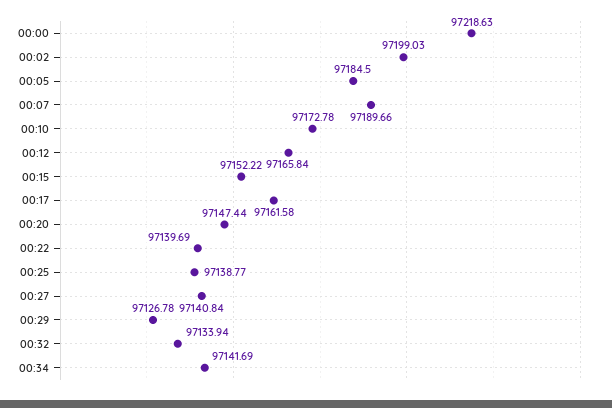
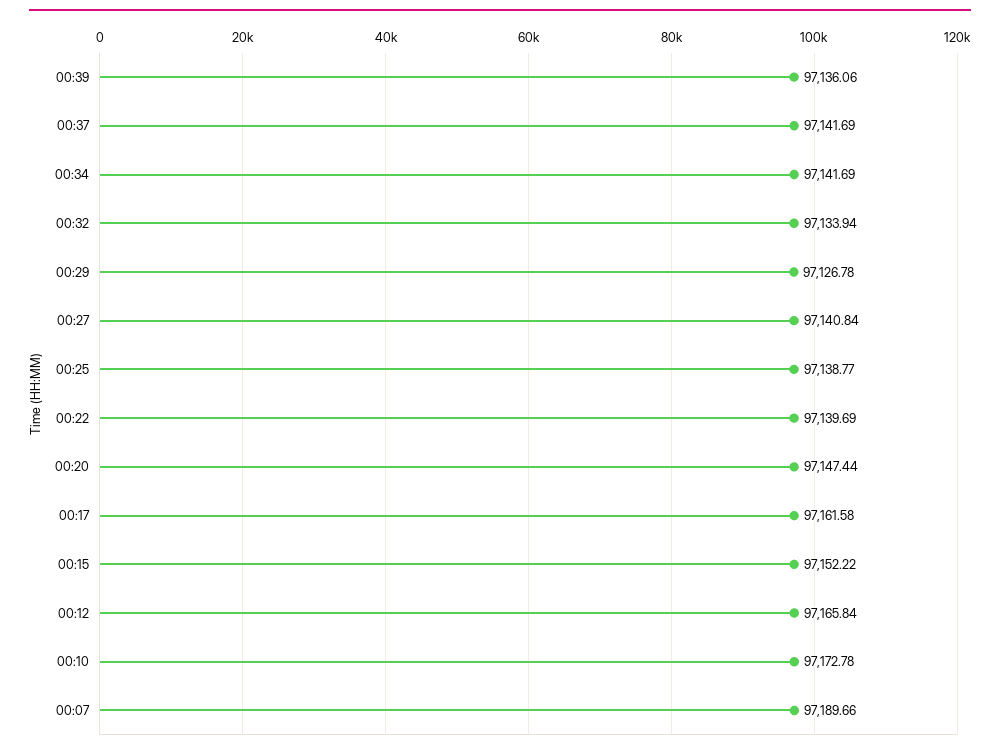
00:00: 97218.63 -> none
00:02: 97199.03 -> none
00:05: 97184.5 -> none
00:39: none -> 97136.06
00:37: none -> 97141.69

